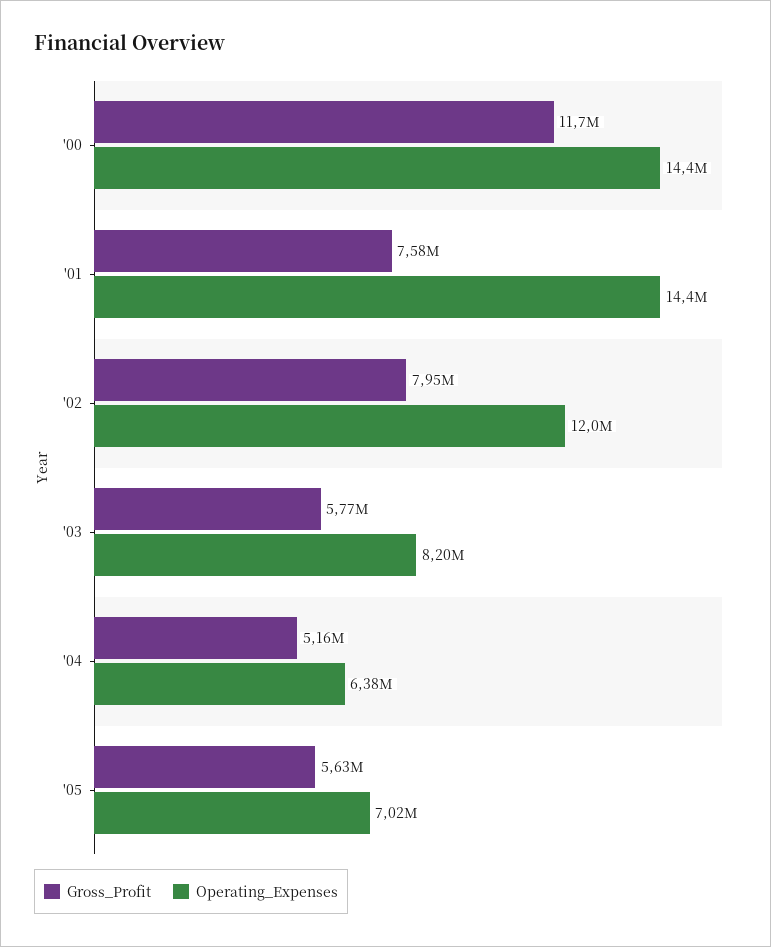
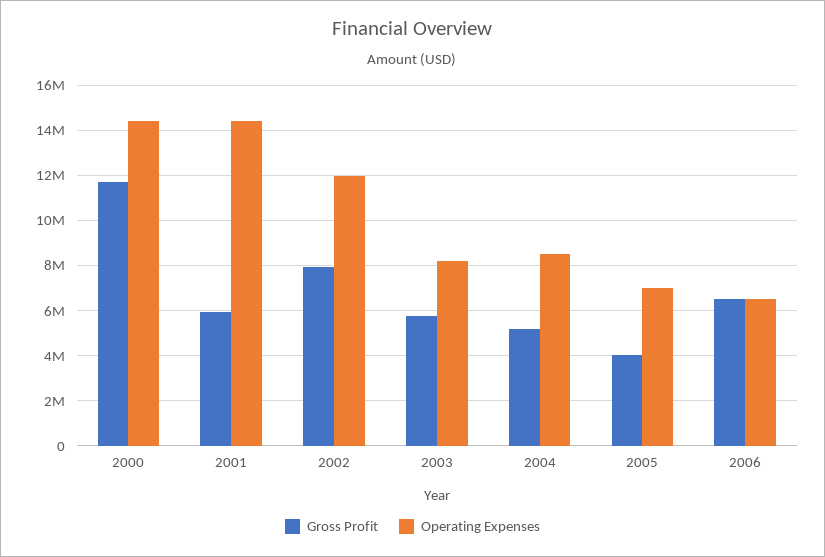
Gross_Profit, '01: 7580000 -> 6000000
Operating_Expenses, '04: 6380000 -> 8500000
Gross_Profit, '05: 5630000 -> 4000000
Gross_Profit, 2006: none -> 6500000
Operating_Expenses, 2006: none -> 6500000

